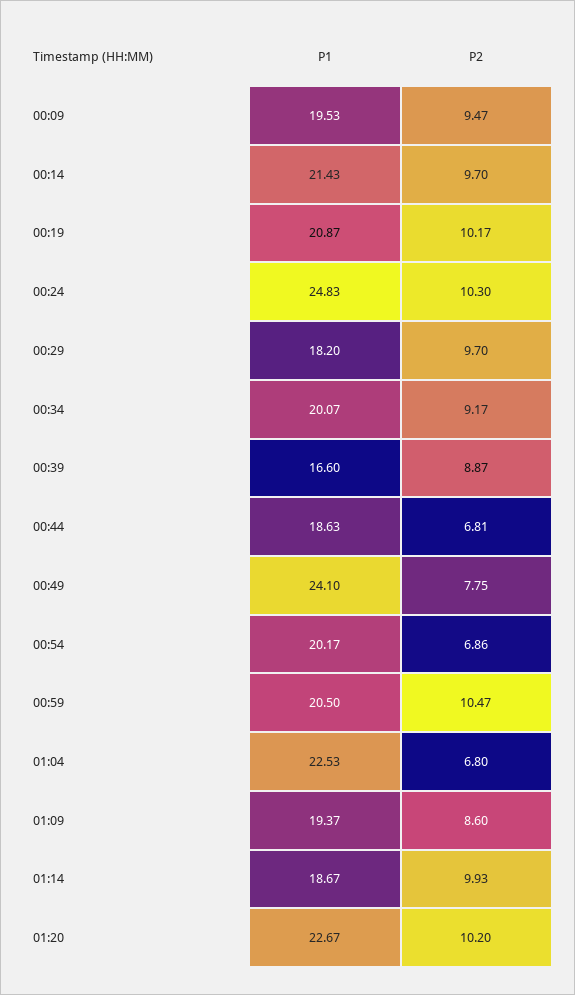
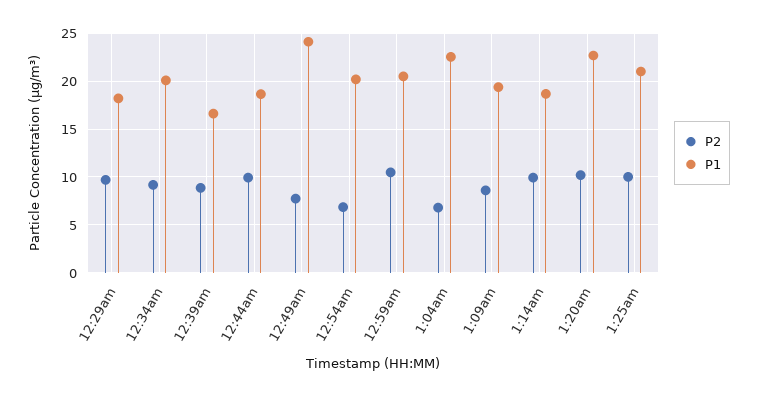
P1, 00:09: 19.53 -> none
P2, 00:09: 9.47 -> none
P1, 00:14: 21.43 -> none
P2, 00:14: 9.7 -> none
P1, 00:19: 20.87 -> none
P2, 00:19: 10.17 -> none
P1, 00:24: 24.83 -> none
P2, 00:24: 10.3 -> none
P2, 00:44: 6.81 -> 10
P2, 1:25am: none -> 10
P1, 1:25am: none -> 21

